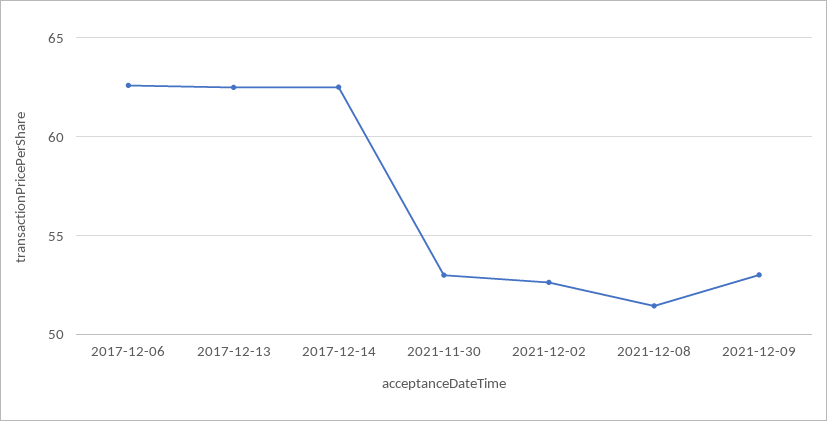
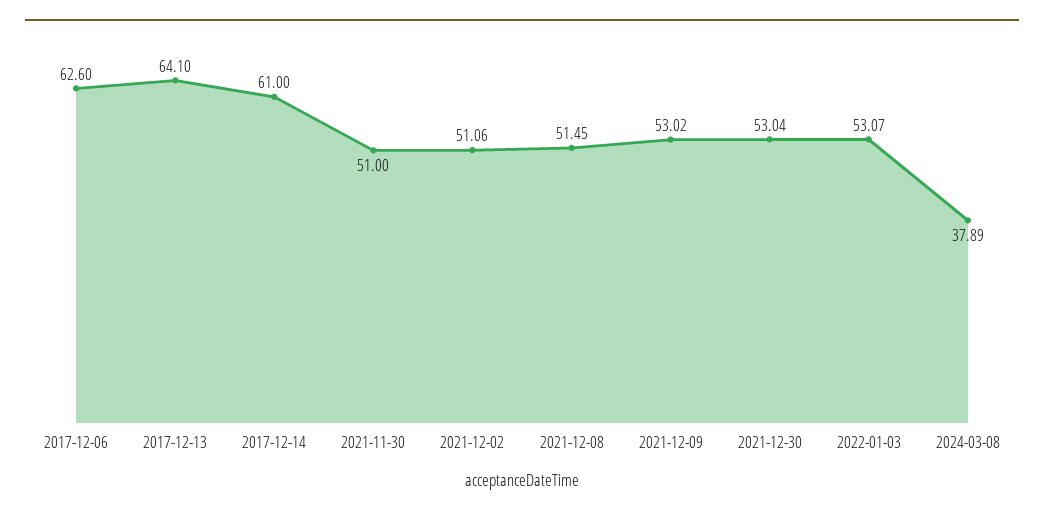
2017-12-13: 62.5 -> 64.1
2017-12-14: 62.5 -> 61
2021-11-30: 53 -> 51
2021-12-02: 52.5 -> 51.06
2021-12-30: none -> 53.04
2022-01-03: none -> 53.07
2024-03-08: none -> 37.89

